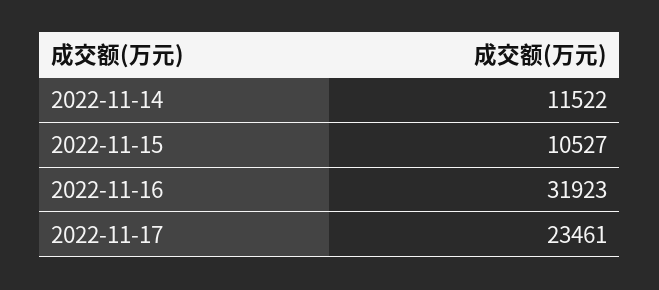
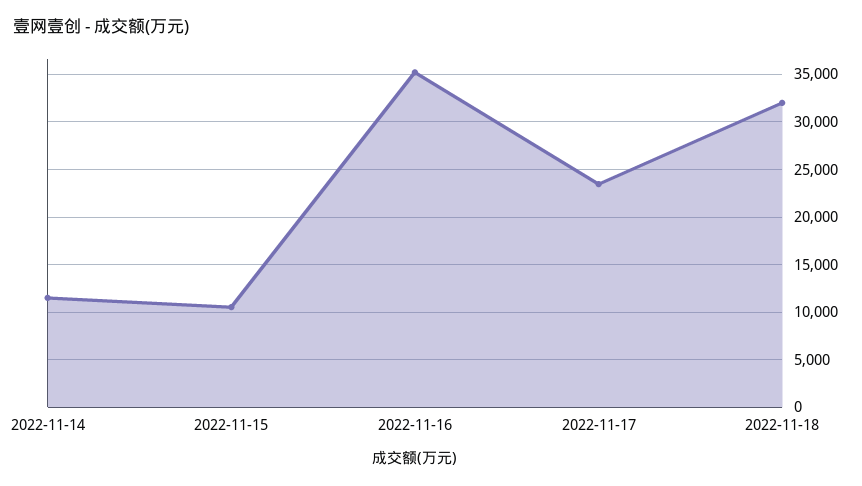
2022-11-16: 31923 -> 35000
2022-11-18: none -> 32000

